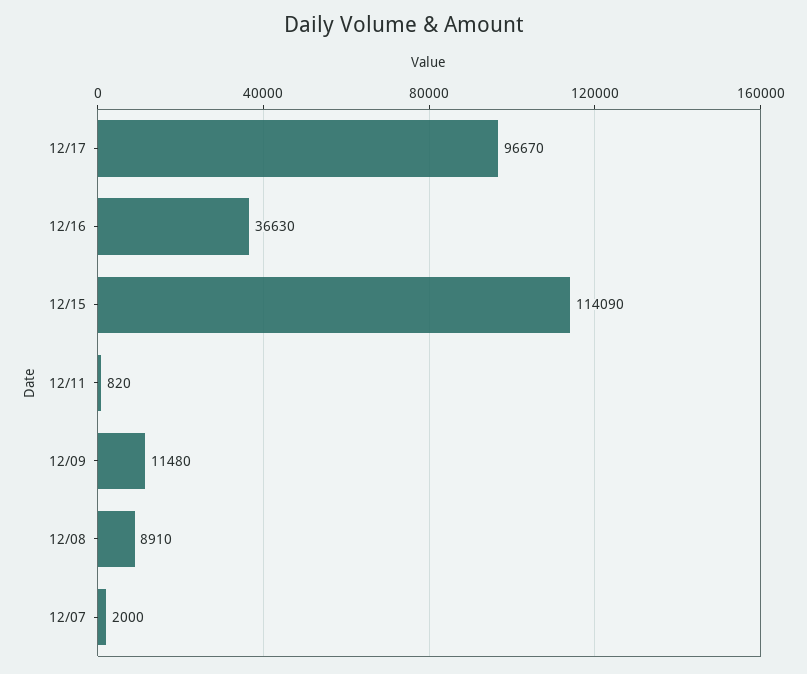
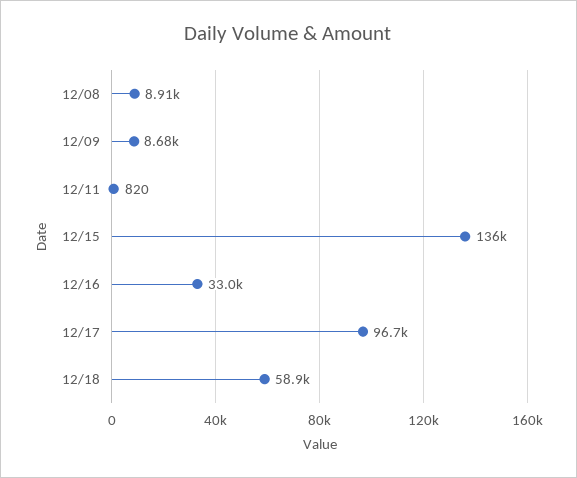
12/16: 36630 -> 33000
12/15: 114090 -> 136000
12/09: 11480 -> 8680
12/07: 2000 -> none
12/18: none -> 58900

